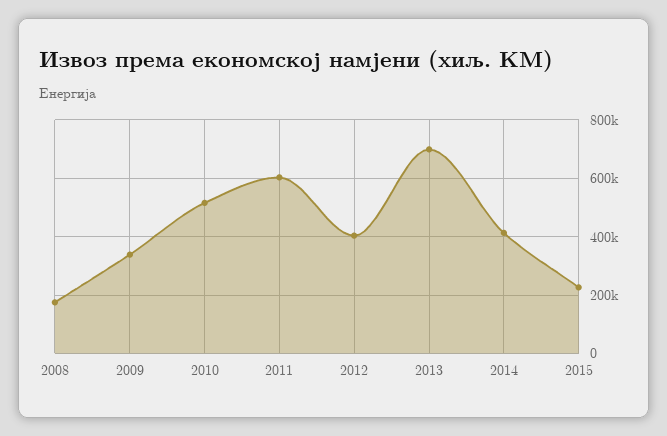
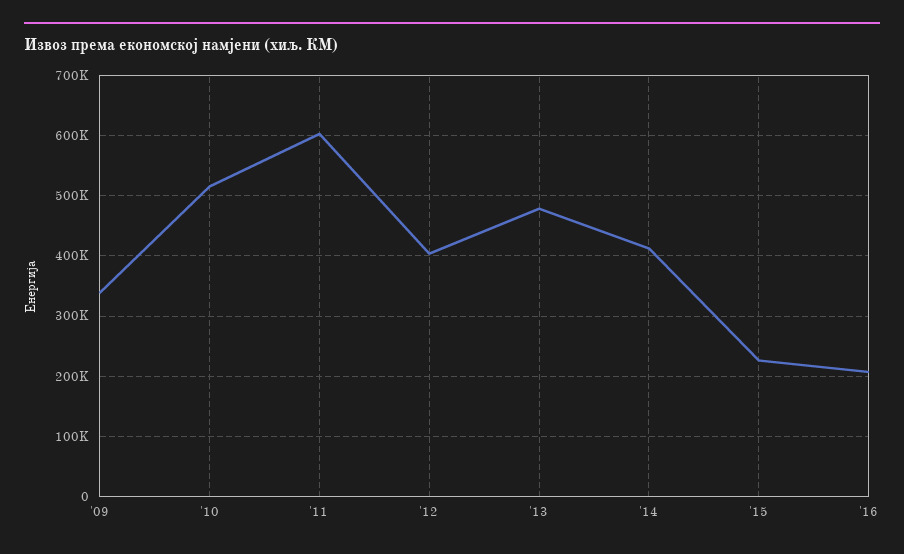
2008: 175000 -> none
2013: 700000 -> 480000
'16: none -> 210000

